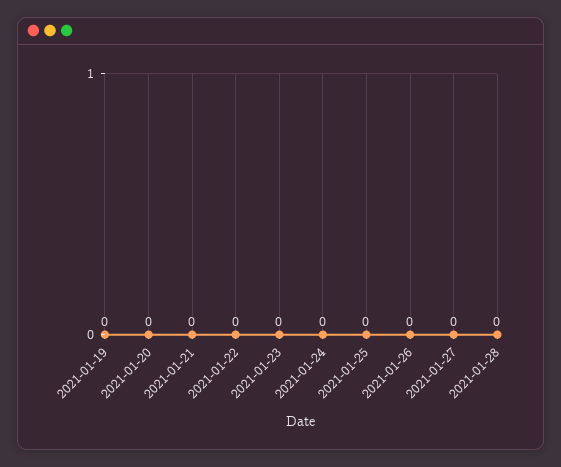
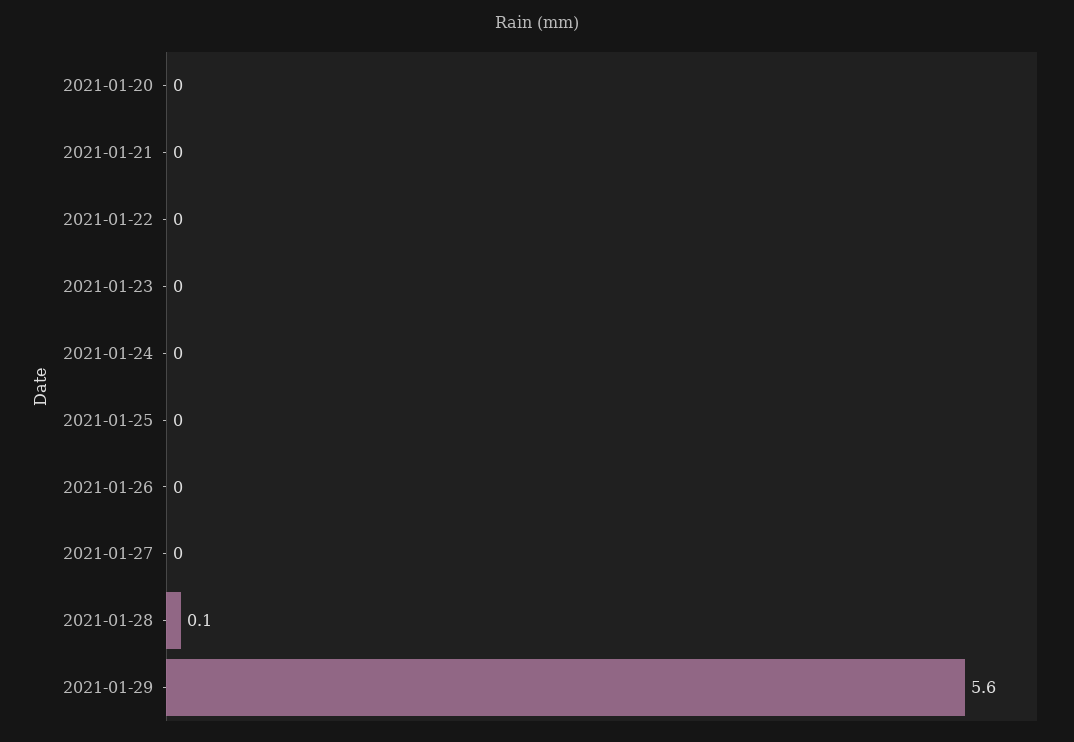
2021-01-19: 0 -> none
2021-01-28: 0 -> 0.1
2021-01-29: none -> 5.6

